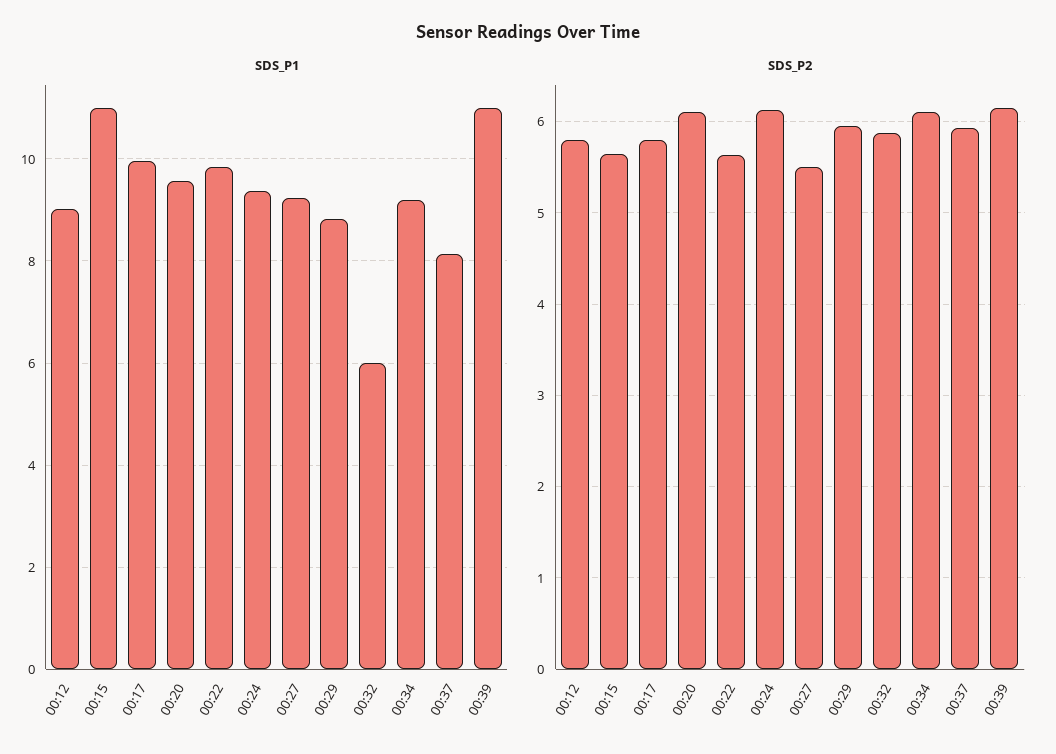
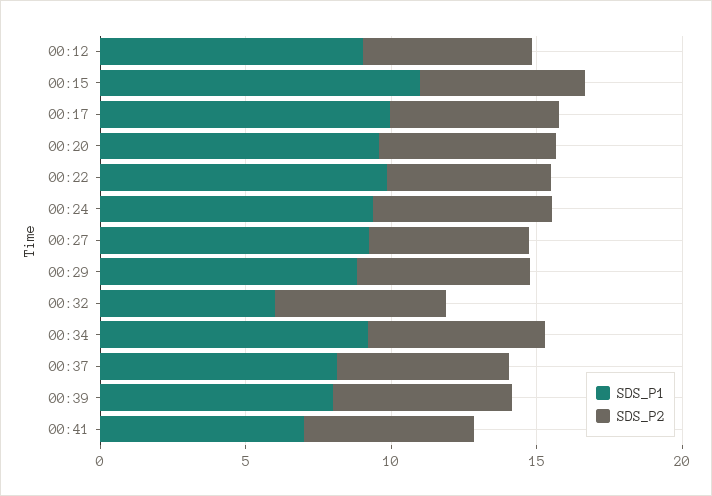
SDS_P1, 00:39: 11 -> 8
SDS_P1, 00:41: none -> 7
SDS_P2, 00:41: none -> 6

